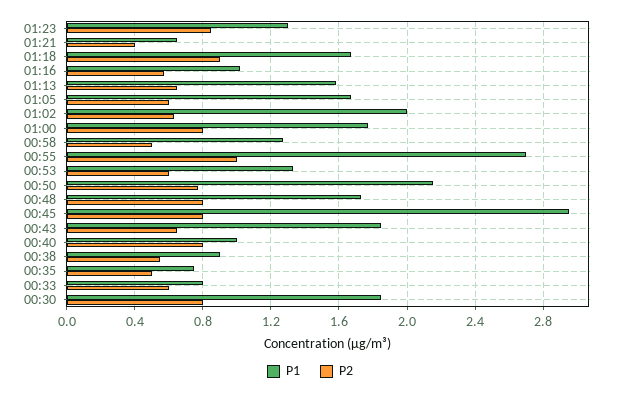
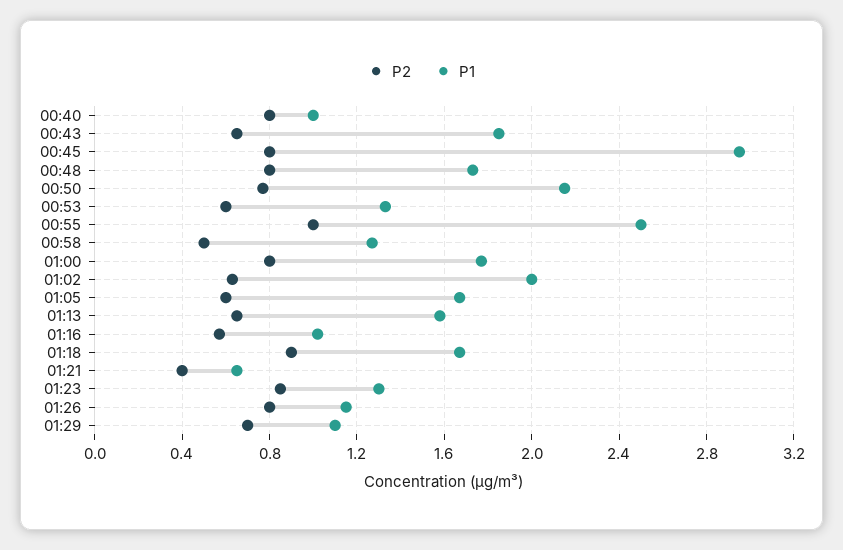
P1, 00:55: 2.7 -> 2.5
P1, 00:38: 0.9 -> none
P2, 00:38: 0.55 -> none
P1, 00:35: 0.75 -> none
P2, 00:35: 0.5 -> none
P1, 00:33: 0.8 -> none
P2, 00:33: 0.6 -> none
P1, 00:30: 1.85 -> none
P2, 00:30: 0.8 -> none
P2, 01:26: none -> 0.8
P1, 01:26: none -> 1.15
P2, 01:29: none -> 0.7
P1, 01:29: none -> 1.1

